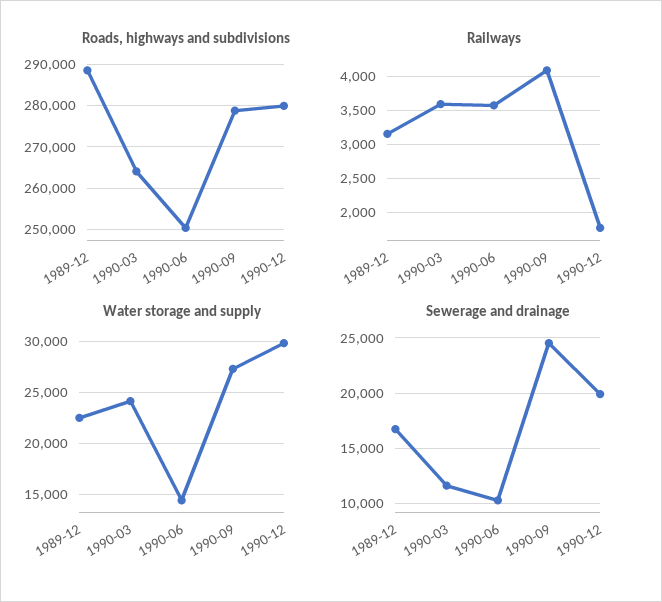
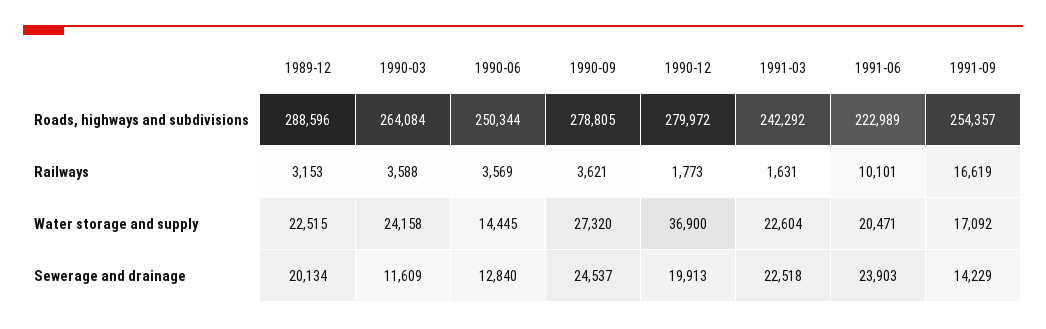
Railways, 1990-09: 4100 -> 3621
Water storage and supply, 1990-12: 30000 -> 36900
Sewerage and drainage, 1989-12: 17000 -> 20134
Sewerage and drainage, 1990-06: 10000 -> 12840
Roads, highways and subdivisions, 1991-03: none -> 242292
Roads, highways and subdivisions, 1991-06: none -> 222989
Roads, highways and subdivisions, 1991-09: none -> 254357
Railways, 1991-03: none -> 1631
Railways, 1991-06: none -> 10101
Railways, 1991-09: none -> 16619
Water storage and supply, 1991-03: none -> 22604
Water storage and supply, 1991-06: none -> 20471
Water storage and supply, 1991-09: none -> 17092
Sewerage and drainage, 1991-03: none -> 22518
Sewerage and drainage, 1991-06: none -> 23903
Sewerage and drainage, 1991-09: none -> 14229

